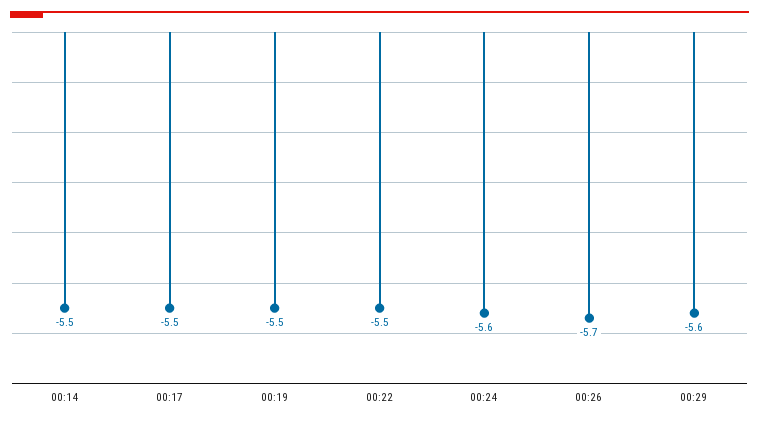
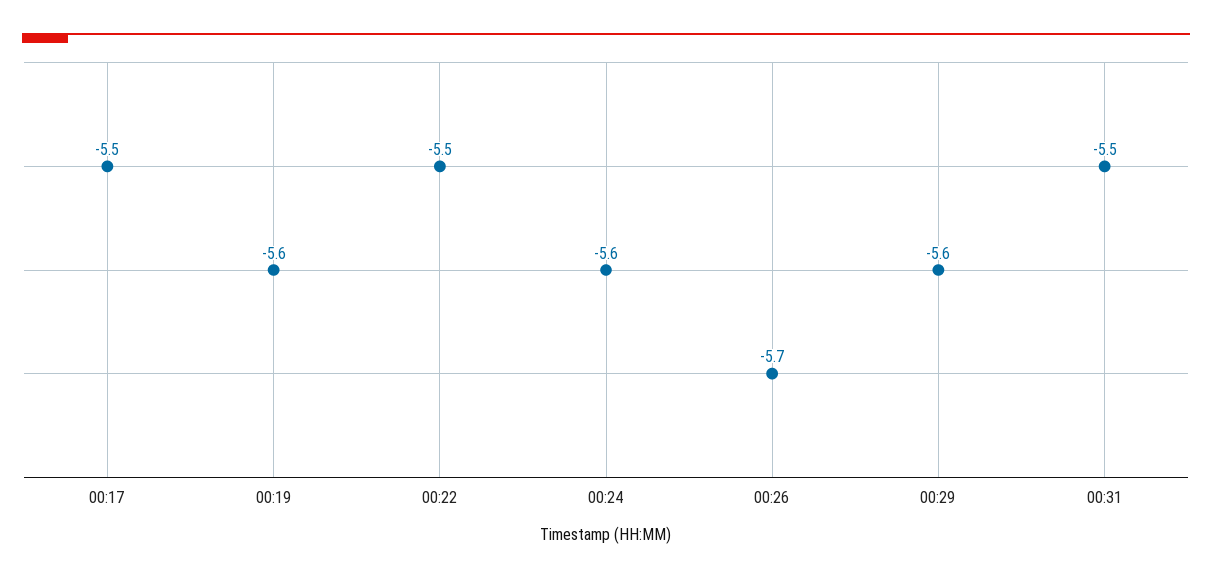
00:14: -5.5 -> none
00:19: -5.5 -> -5.6
00:31: none -> -5.5

